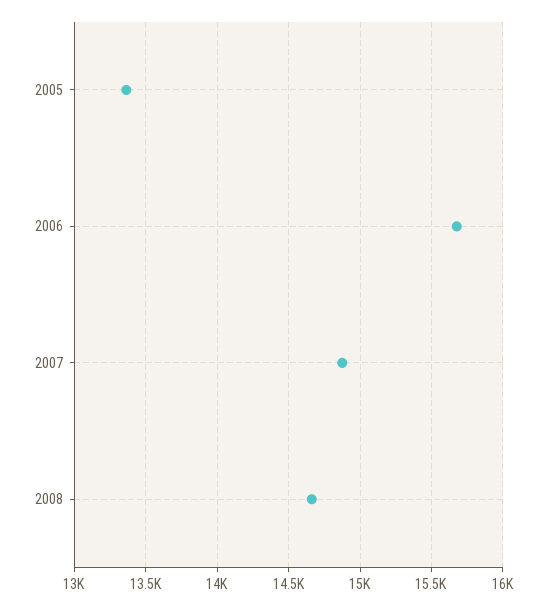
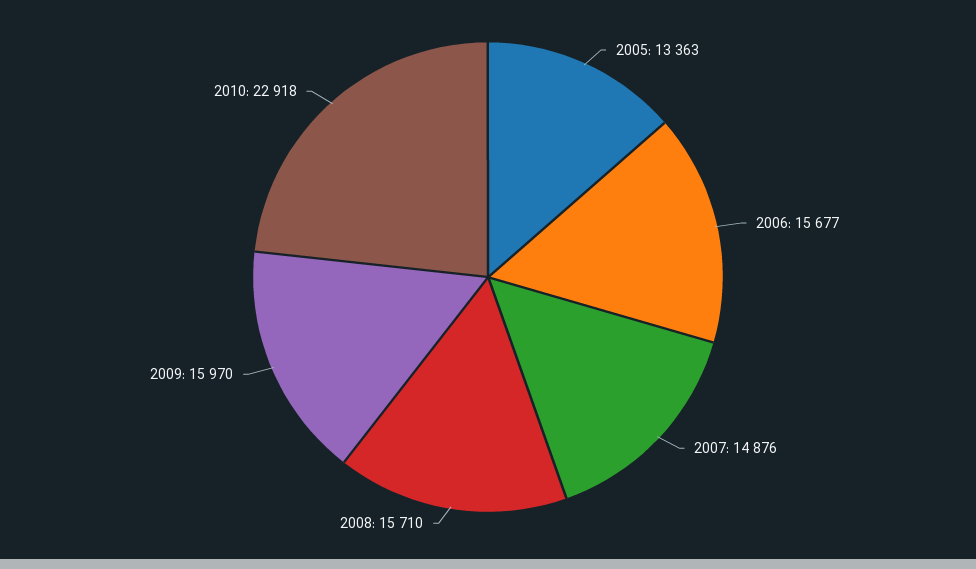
2008: 14650 -> 15710
2009: none -> 15970
2010: none -> 22918

